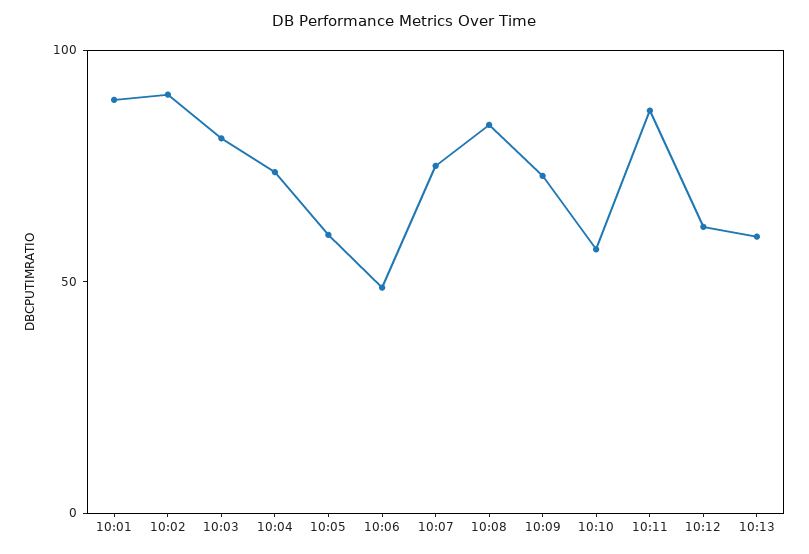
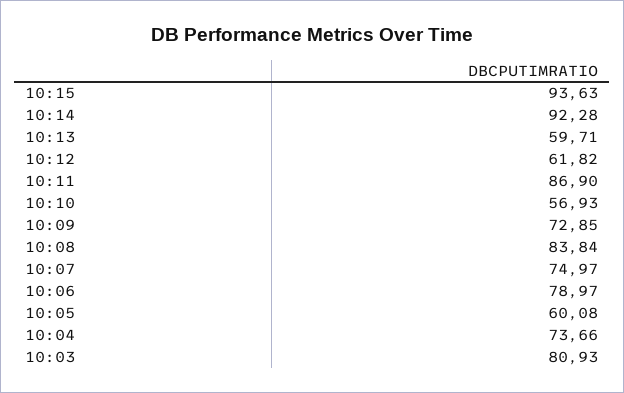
10:01: 90 -> none
10:02: 90 -> none
10:06: 50 -> 78.97
10:15: none -> 93.63
10:14: none -> 92.28

